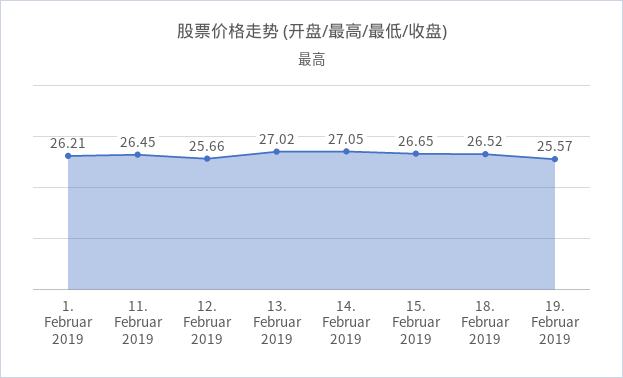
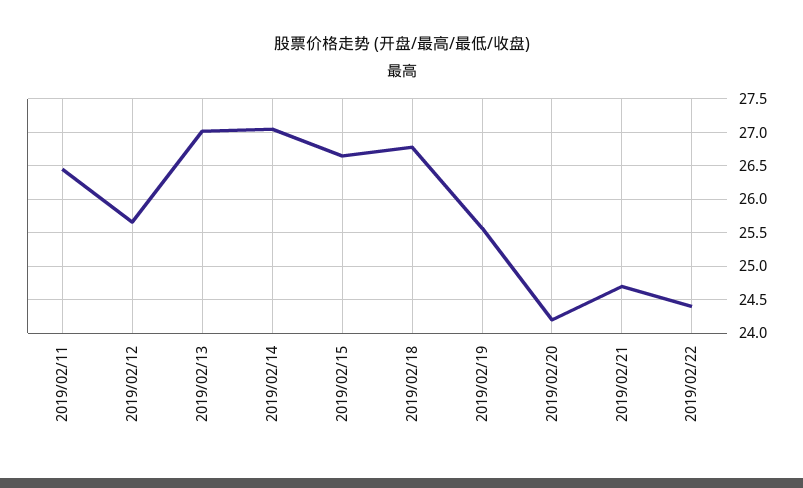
1. Februar 2019: 26.21 -> none
18. Februar 2019: 26.52 -> 26.8
2019/02/20: none -> 24.2
2019/02/21: none -> 24.7
2019/02/22: none -> 24.4

